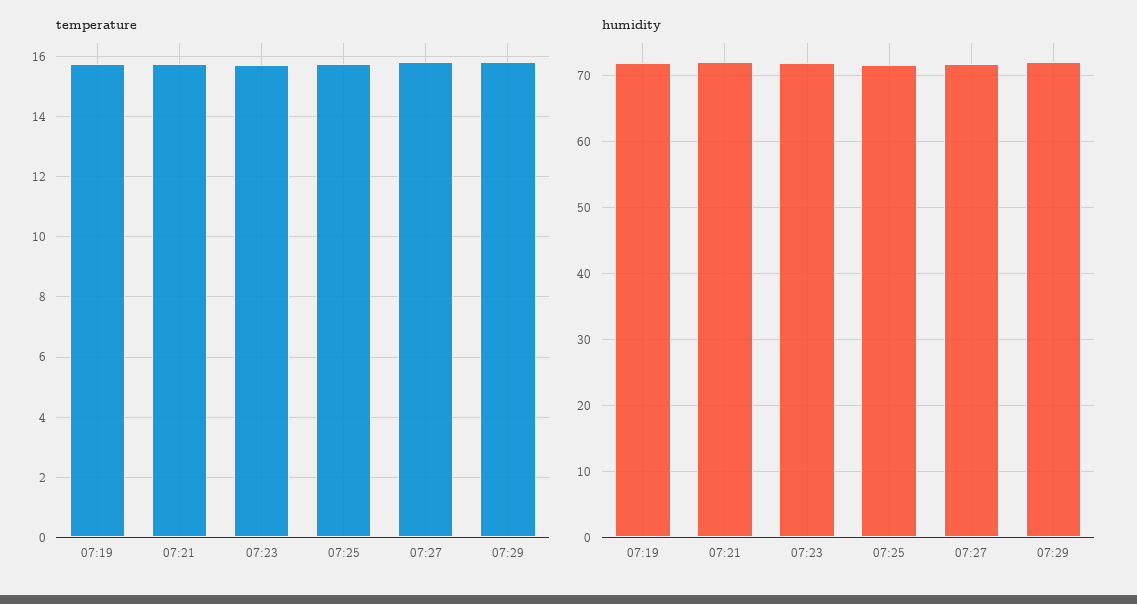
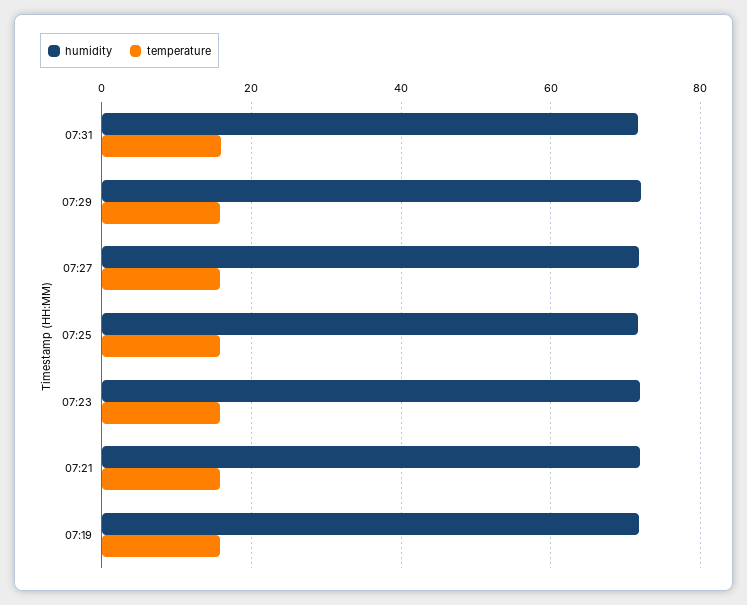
humidity, 07:31: none -> 72
temperature, 07:31: none -> 16

